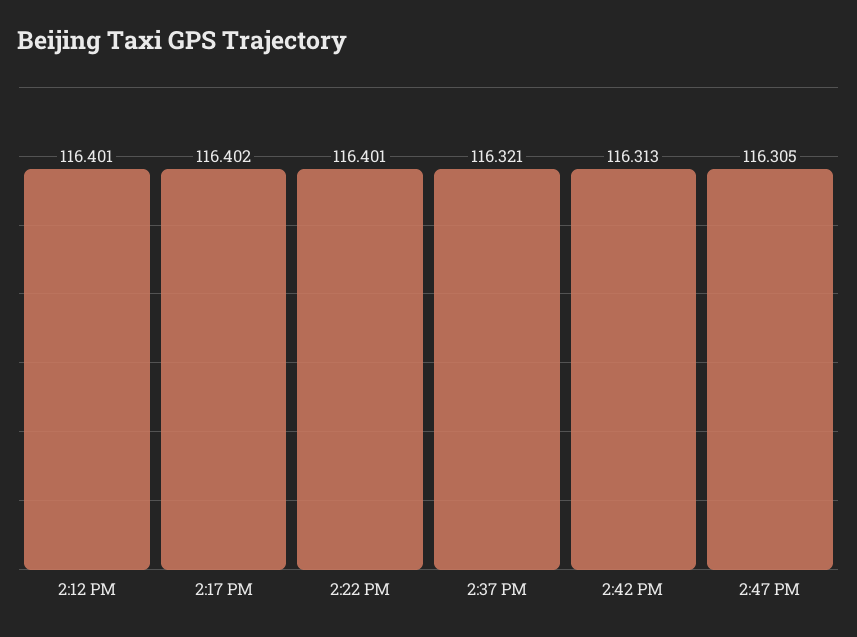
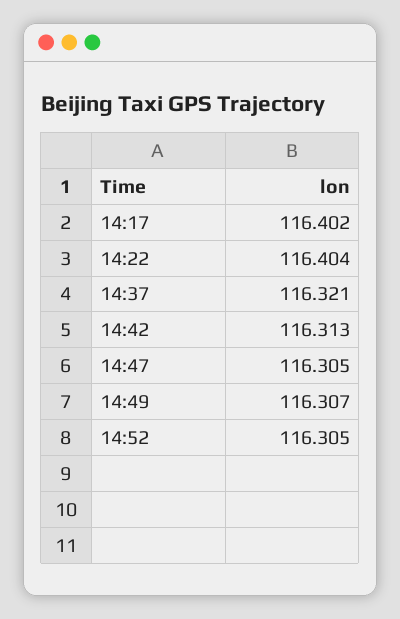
2:12 PM: 116.401 -> none
2:22 PM: 116.401 -> 116.404
14:49: none -> 116.307
14:52: none -> 116.305

